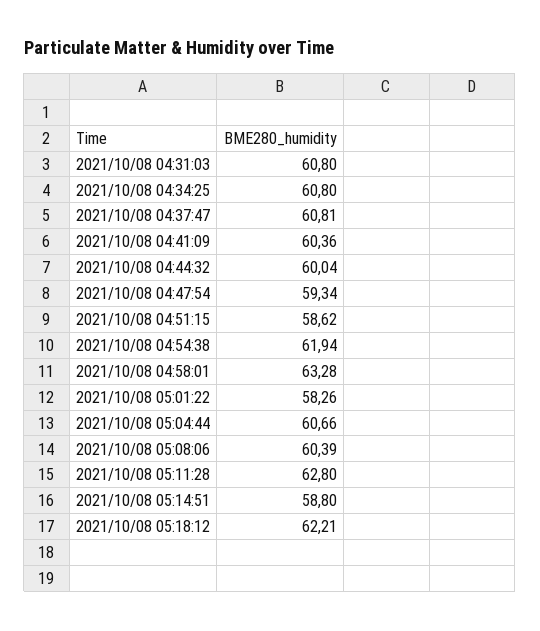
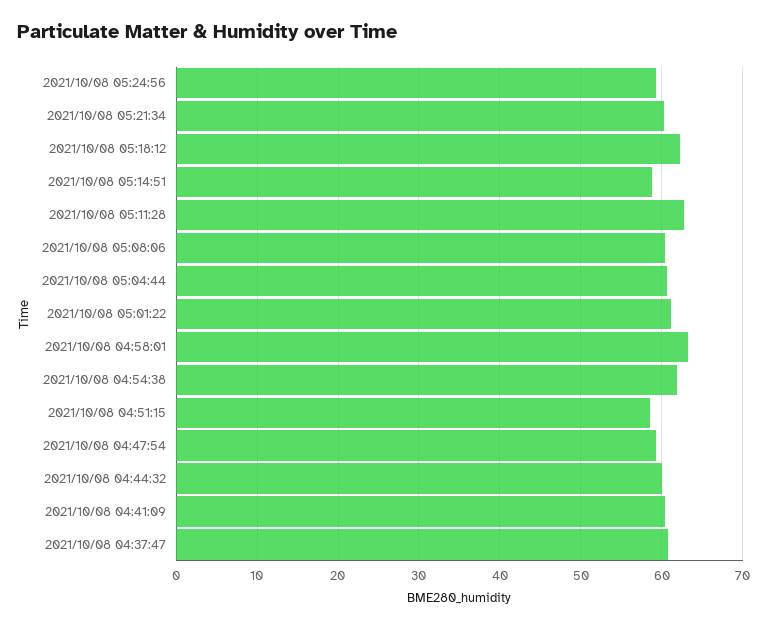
2021/10/08 04:31:03: 60.8 -> none
2021/10/08 04:34:25: 60.8 -> none
2021/10/08 05:01:22: 58.26 -> 61
2021/10/08 05:24:56: none -> 59
2021/10/08 05:21:34: none -> 60

